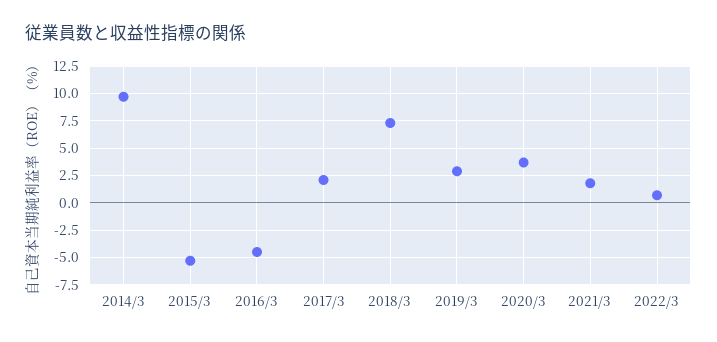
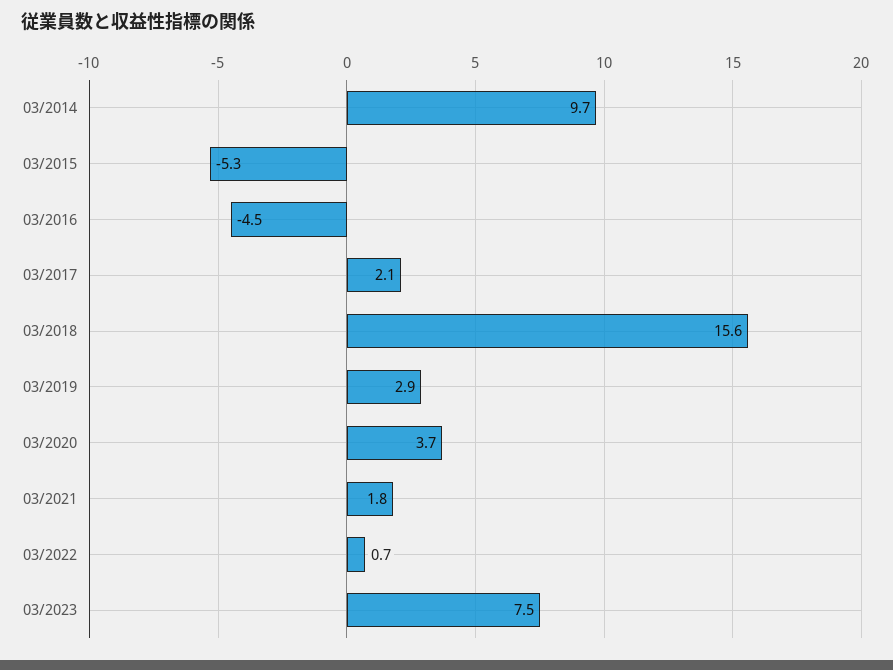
2018/3: 7.5 -> 15.6
03/2023: none -> 7.5

